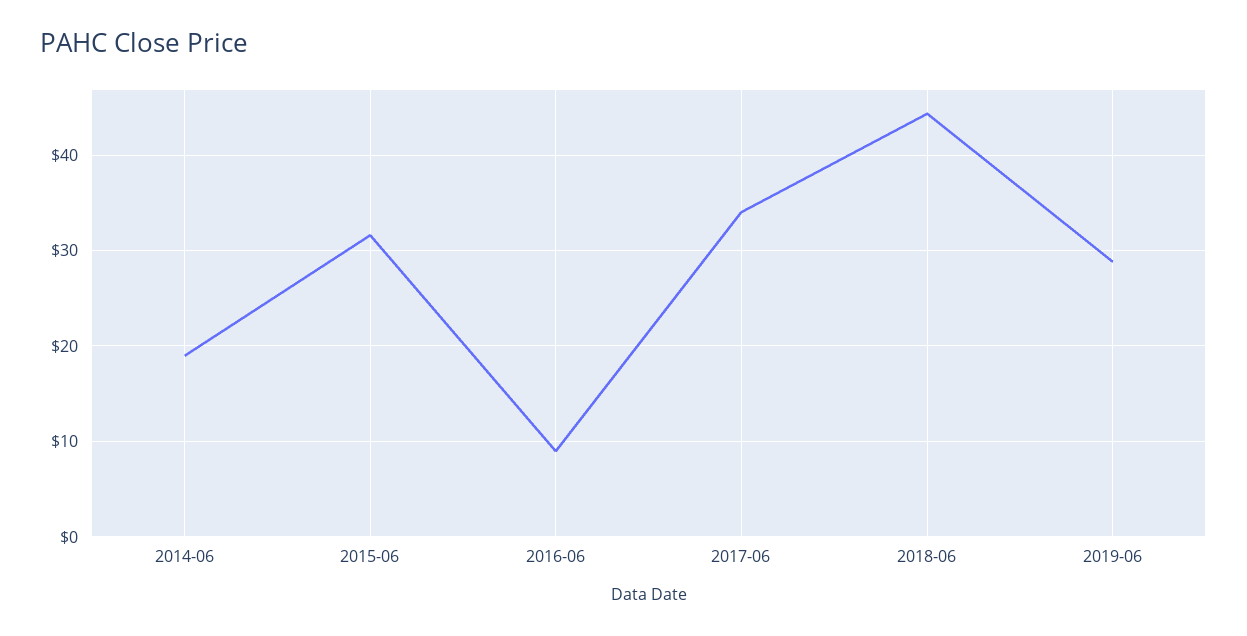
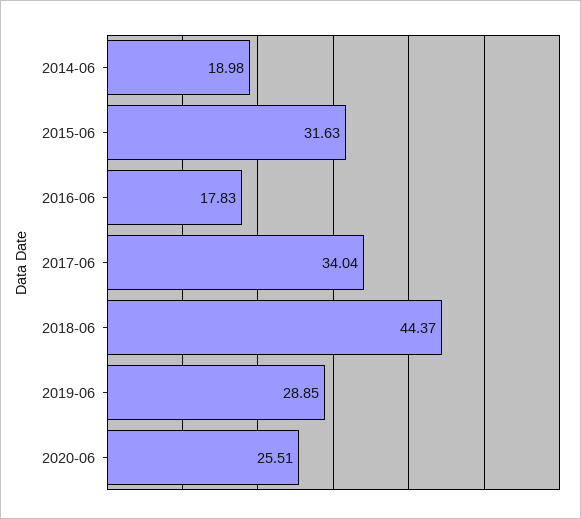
2016-06: 9 -> 17.83
2020-06: none -> 25.51

